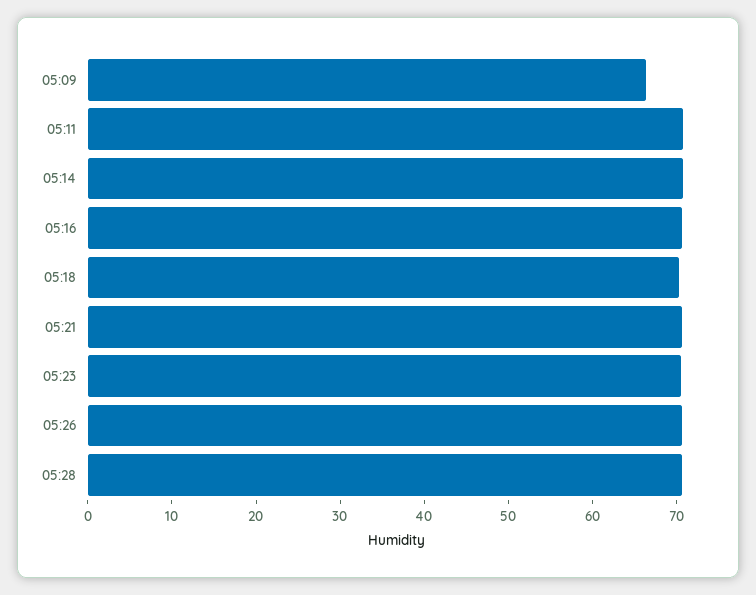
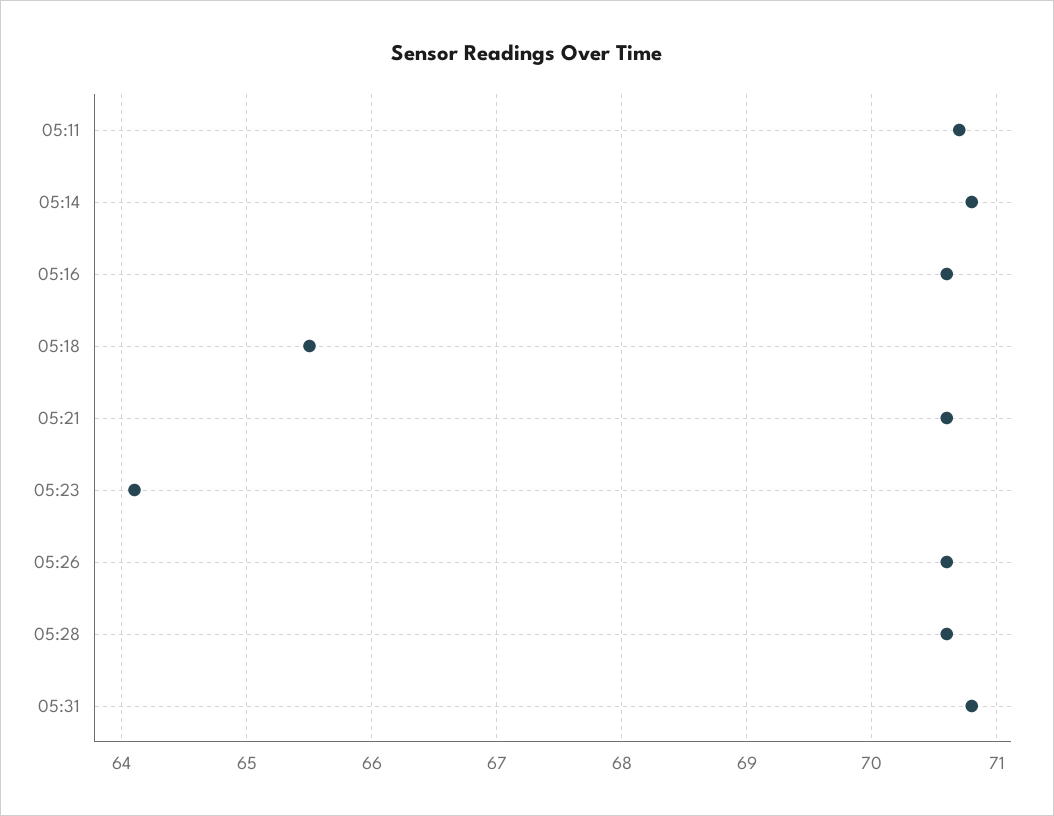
05:09: 66 -> none
05:18: 70 -> 65.5
05:23: 70 -> 64.1
05:31: none -> 70.8

